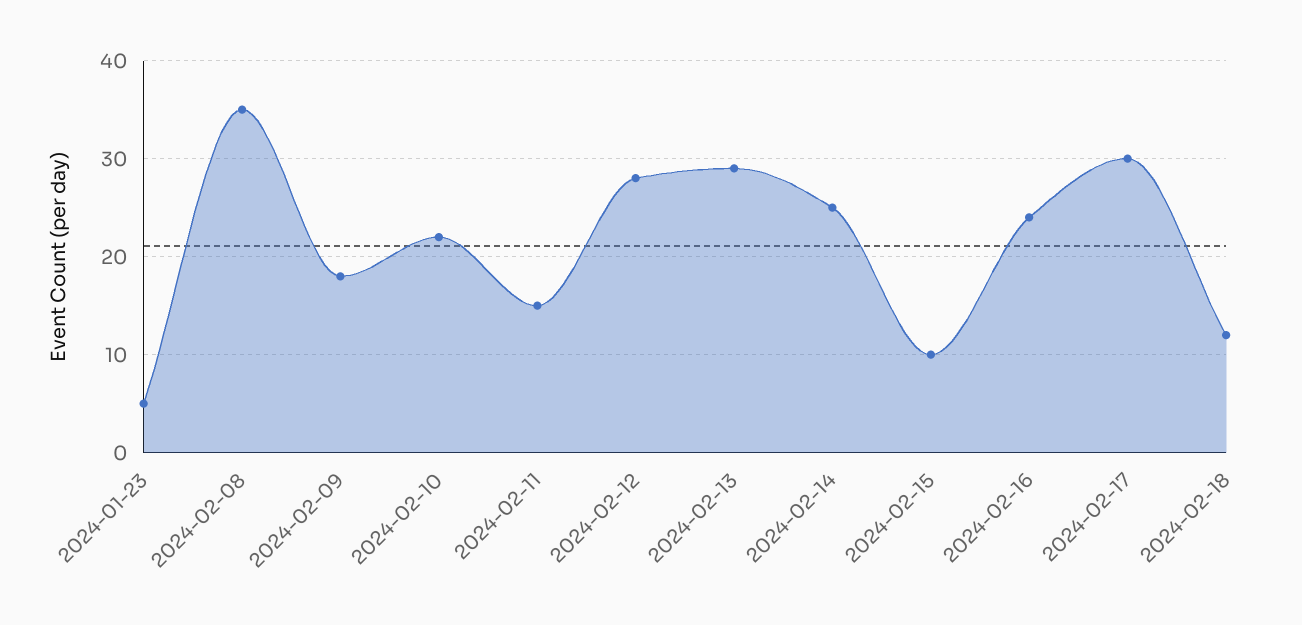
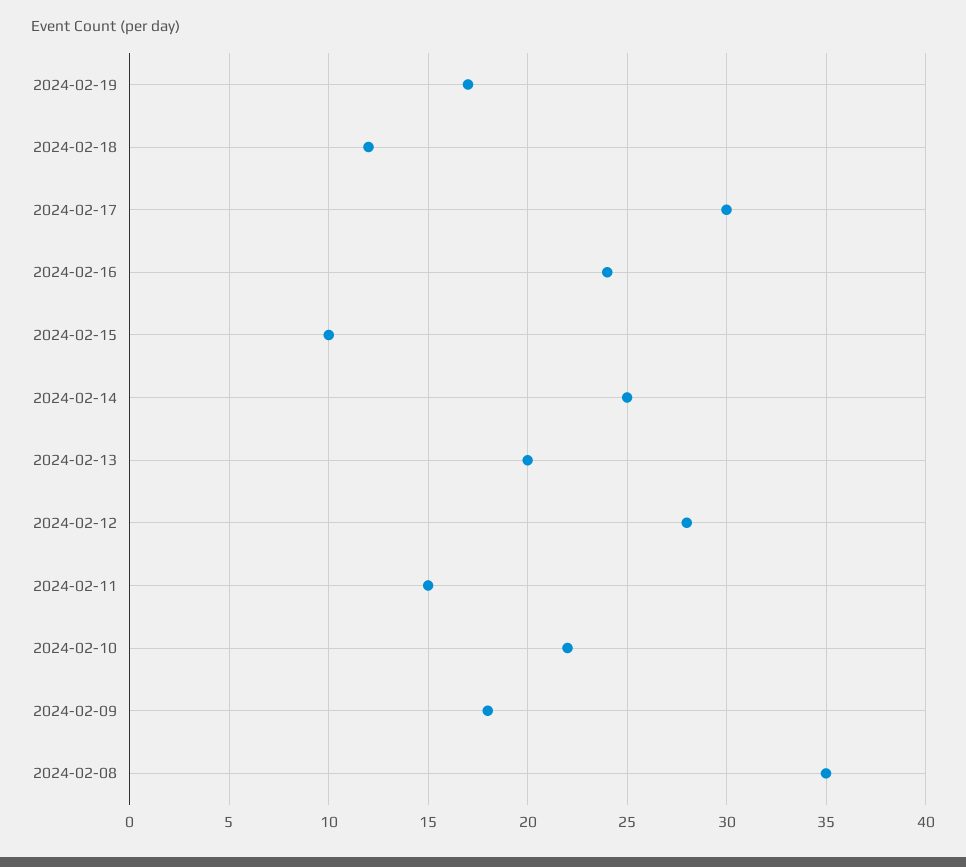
2024-01-23: 5 -> none
2024-02-13: 29 -> 20
2024-02-19: none -> 17

